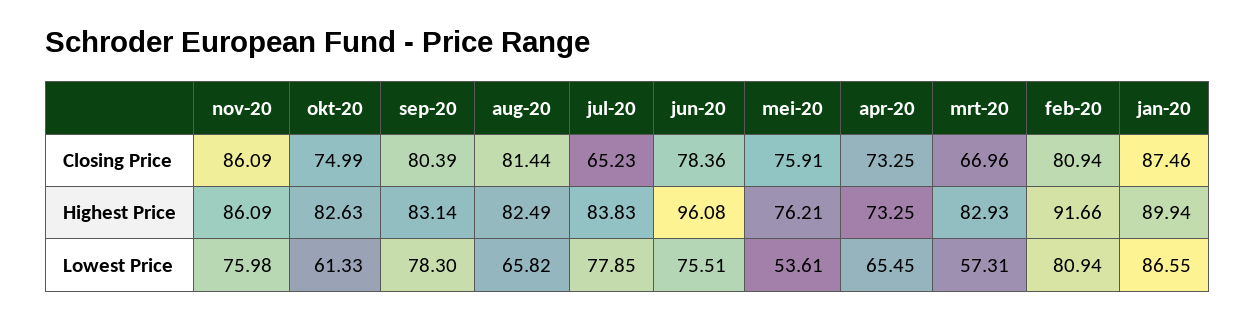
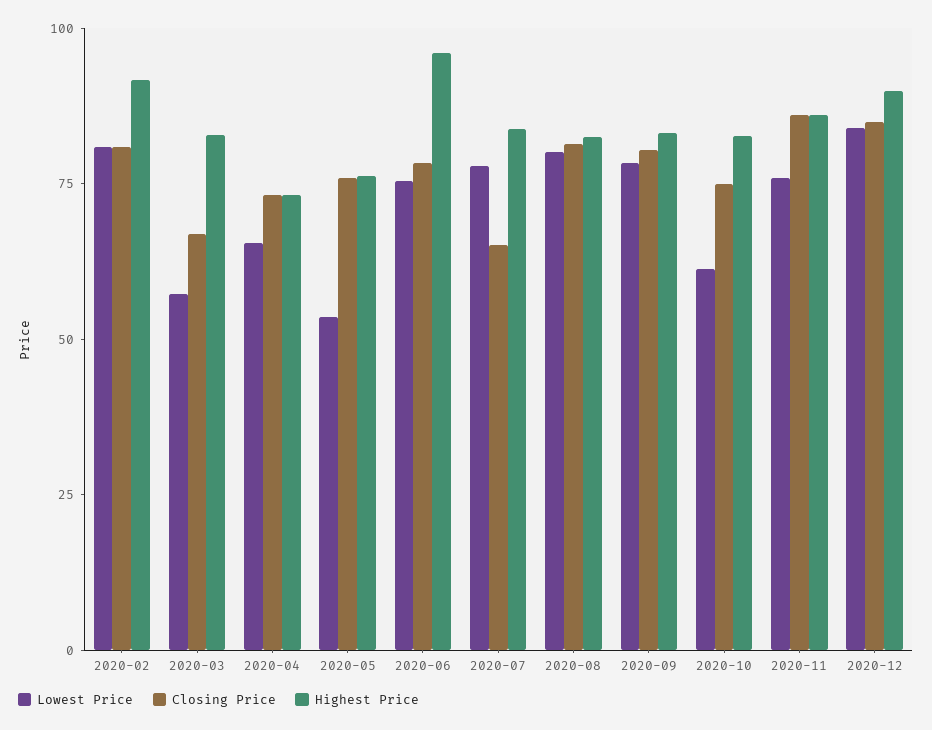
Closing Price, jan-20: 87.46 -> none
Highest Price, jan-20: 89.94 -> none
Lowest Price, aug-20: 65.82 -> 80
Lowest Price, jan-20: 86.55 -> none
Lowest Price, 2020-12: none -> 85
Closing Price, 2020-12: none -> 85
Highest Price, 2020-12: none -> 90

